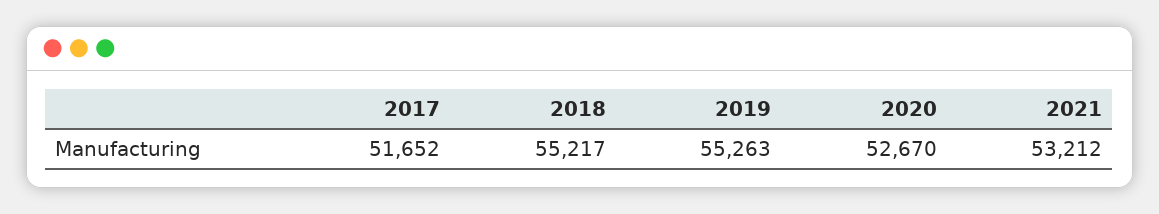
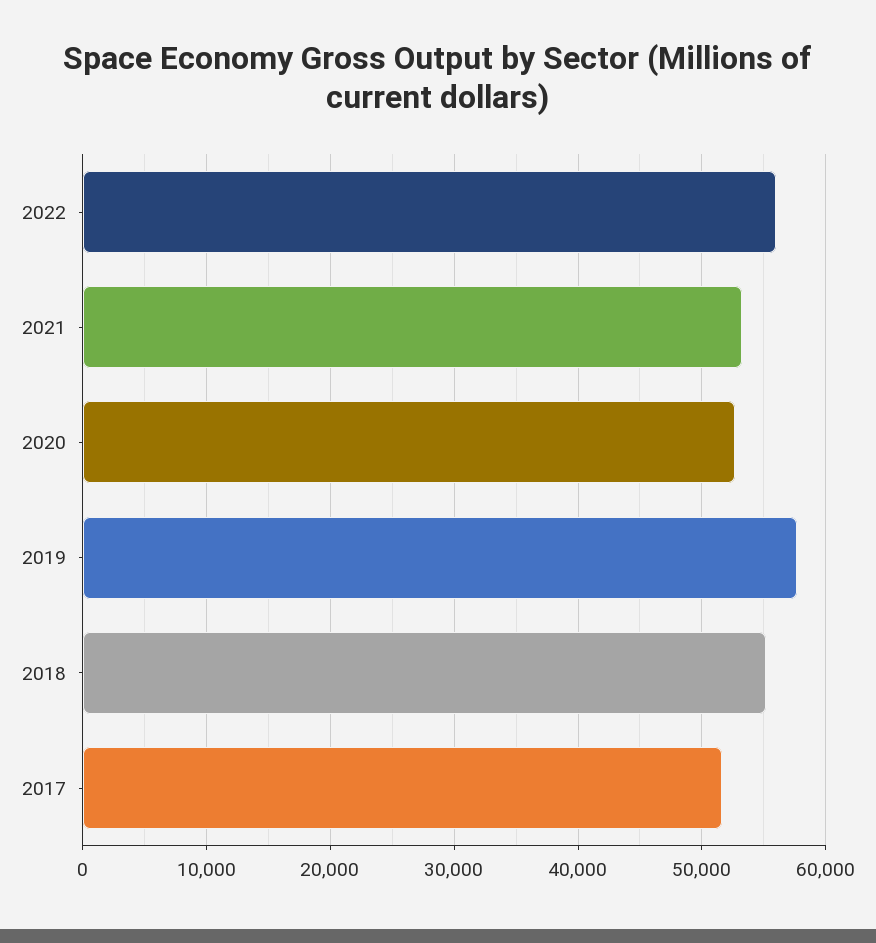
2019: 55263 -> 58000
2022: none -> 56000

